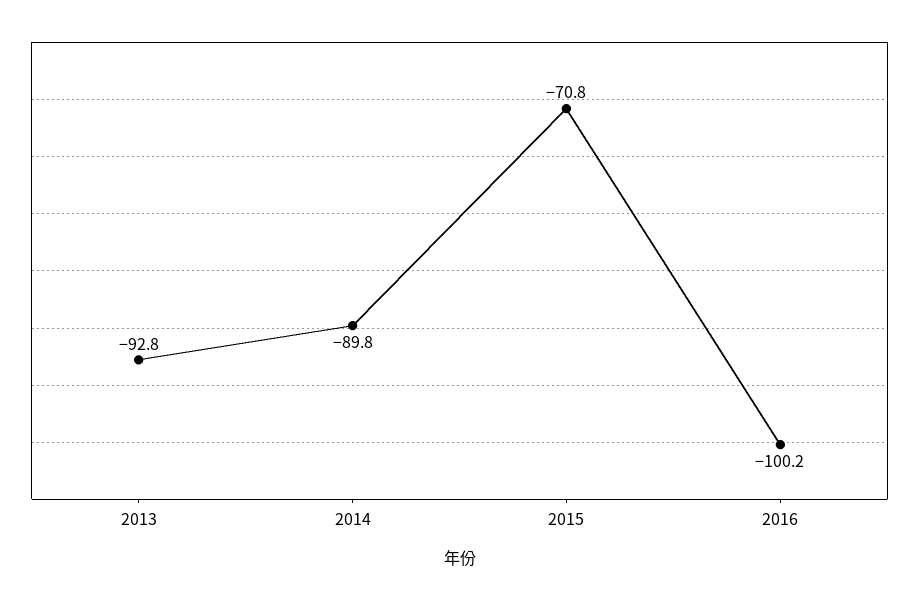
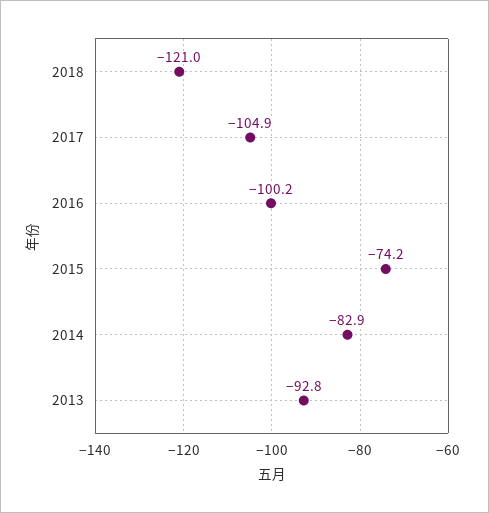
2014: -89.8 -> -82.9
2015: -70.8 -> -74.2
2018: none -> -121
2017: none -> -104.9

